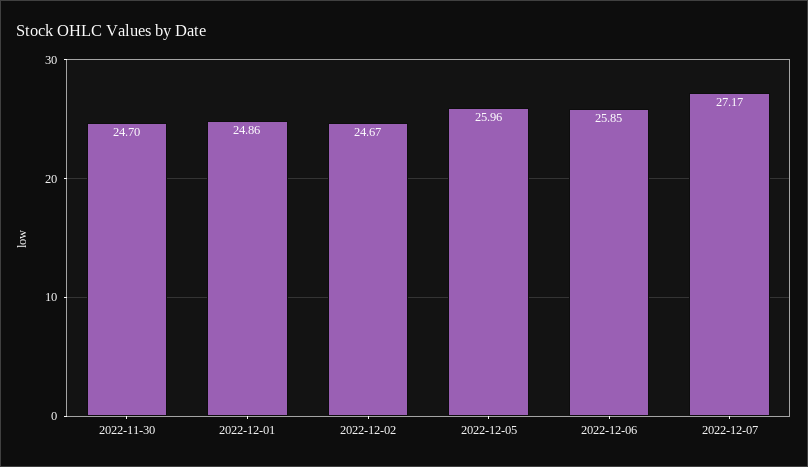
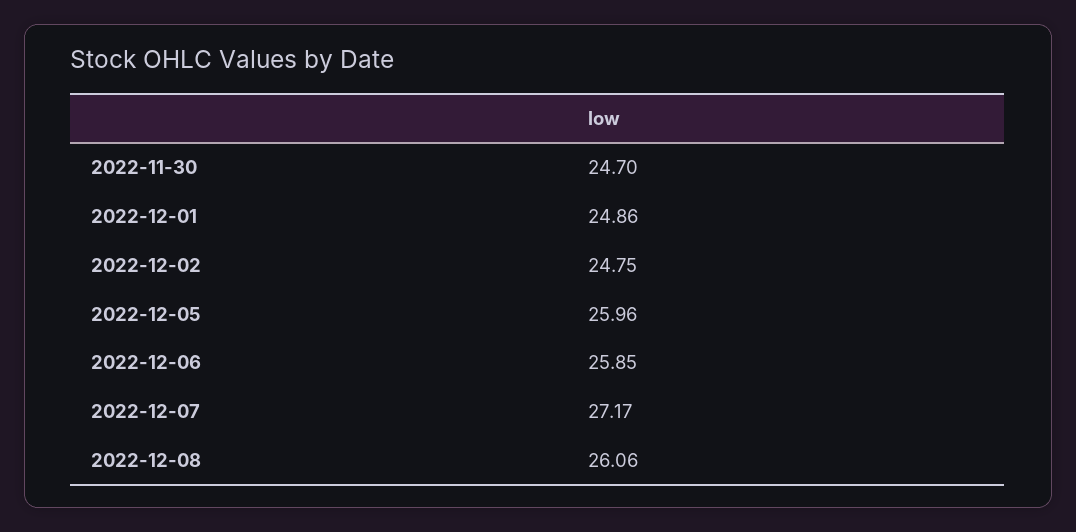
2022-12-02: 24.67 -> 24.75
2022-12-08: none -> 26.06

